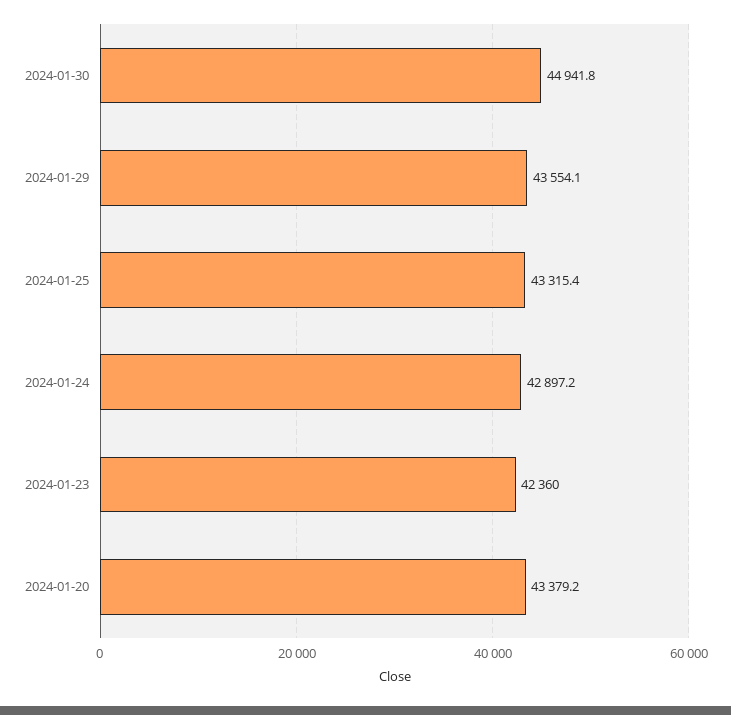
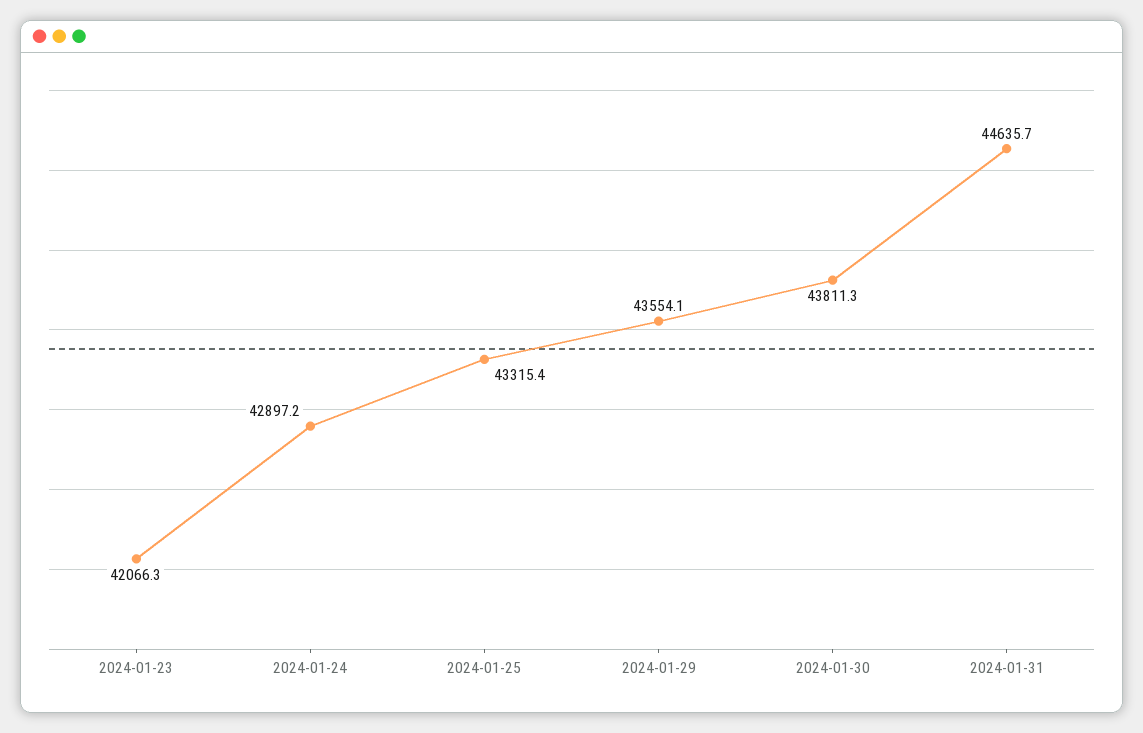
2024-01-30: 44941.8 -> 43811.3
2024-01-23: 42360 -> 42066.3
2024-01-20: 43379.2 -> none
2024-01-31: none -> 44635.7

